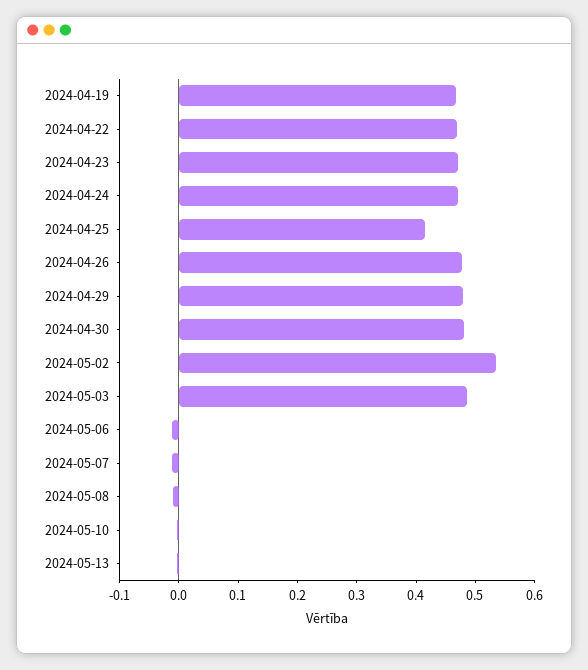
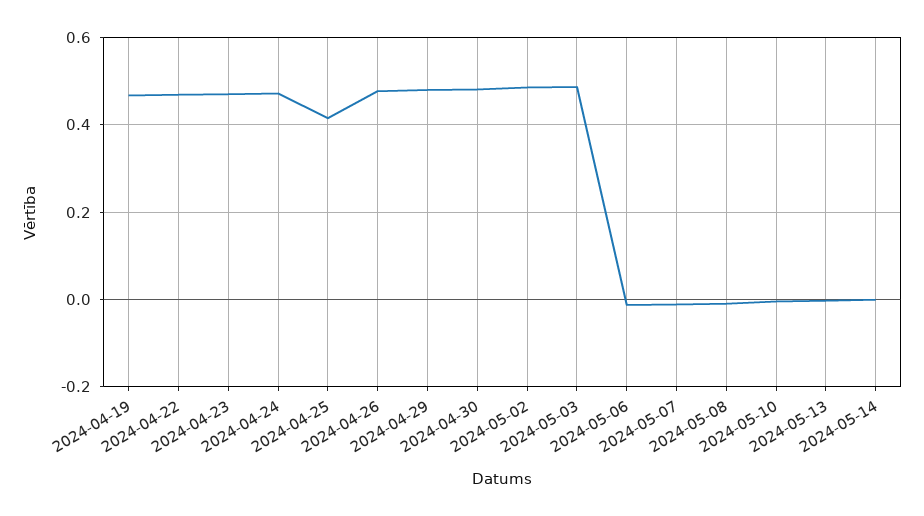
2024-05-02: 0.54 -> 0.48
2024-05-14: none -> 0

